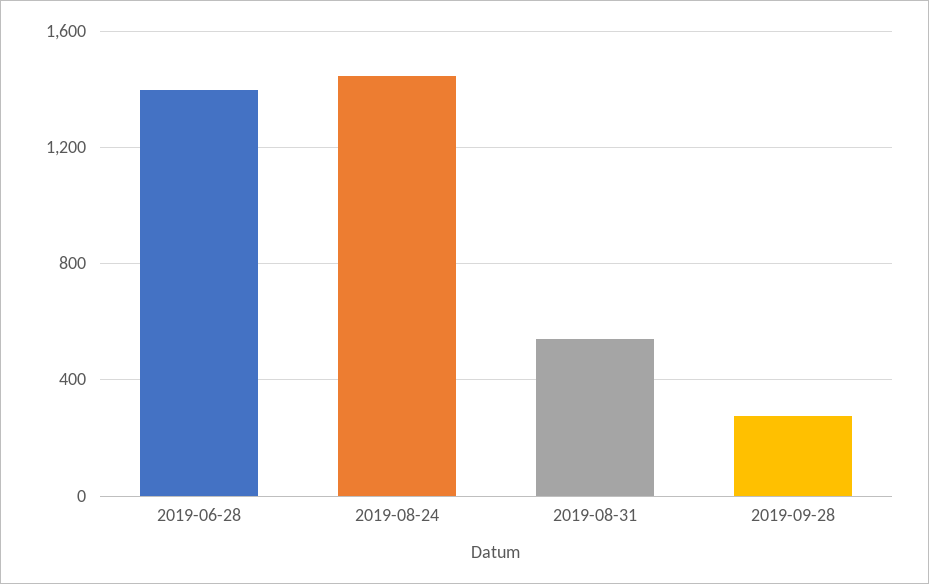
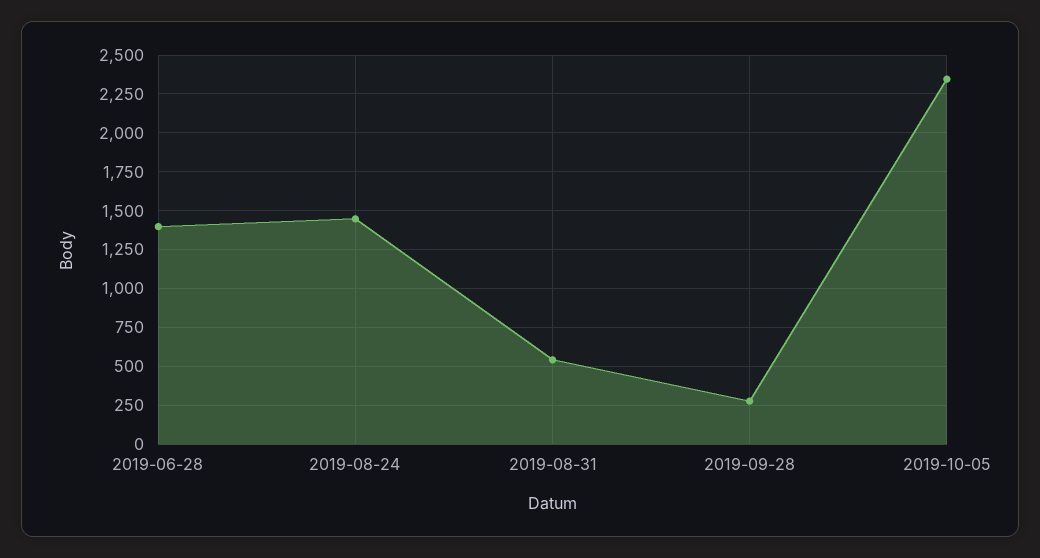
2019-10-05: none -> 2350

